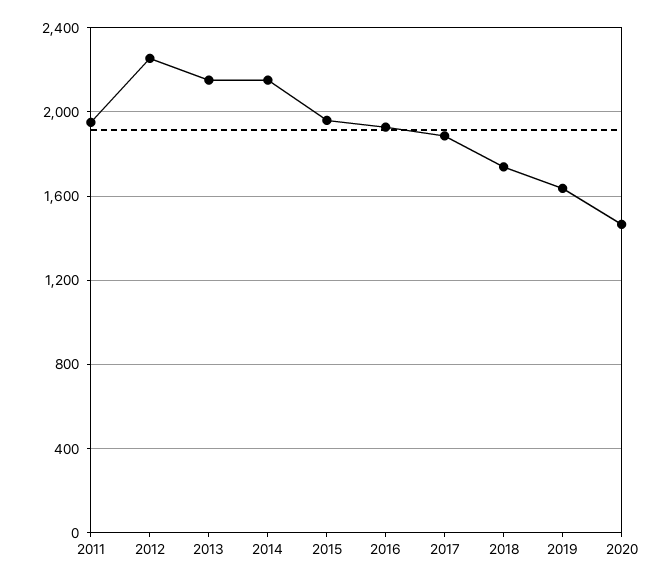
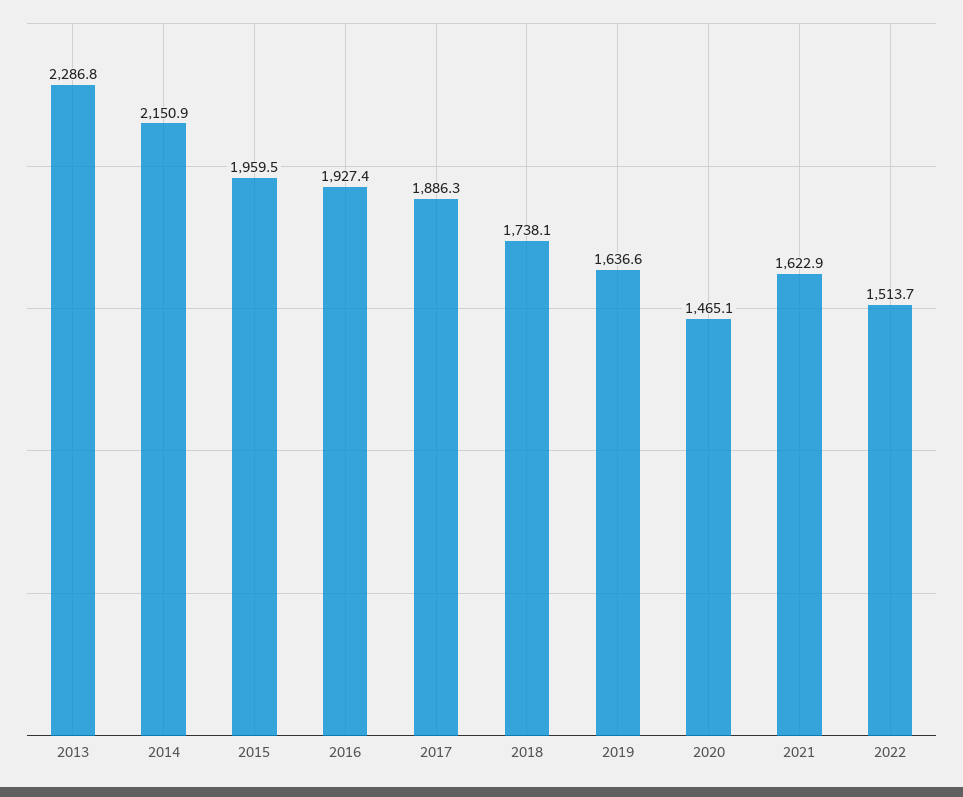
2011: 1950 -> none
2012: 2250 -> none
2013: 2150 -> 2286.8
2021: none -> 1622.9
2022: none -> 1513.7

